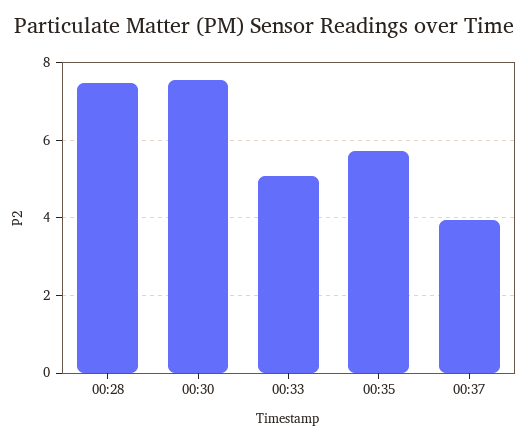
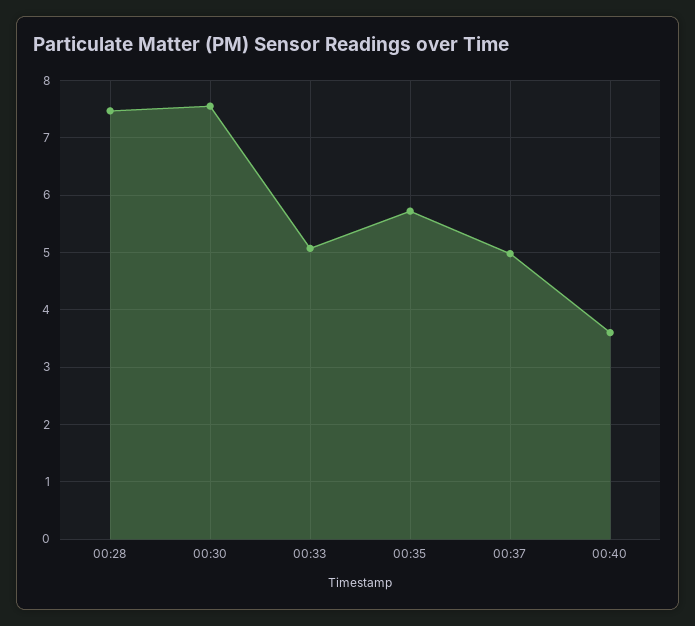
00:37: 4 -> 5
00:40: none -> 3.6

